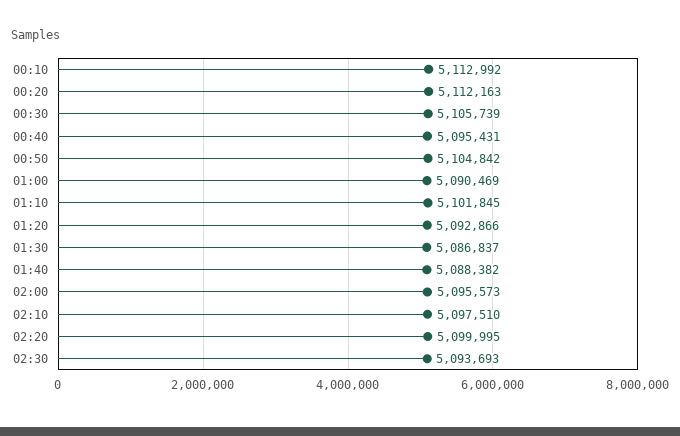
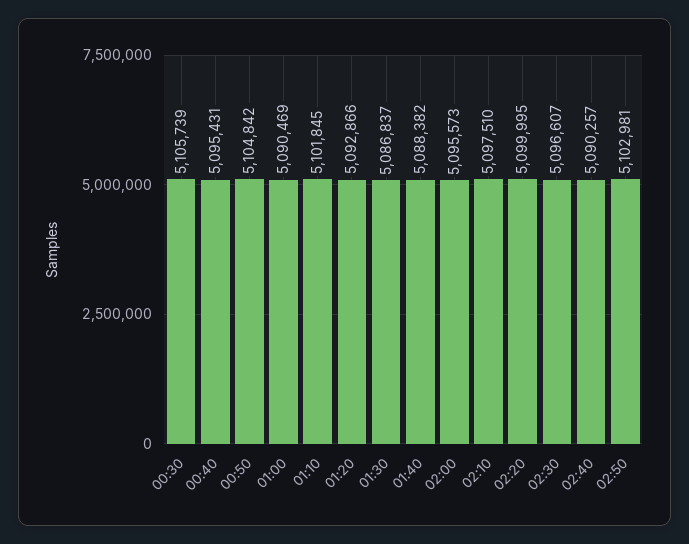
00:10: 5112992 -> none
00:20: 5112163 -> none
02:30: 5093693 -> 5096607
02:40: none -> 5090257
02:50: none -> 5102981

